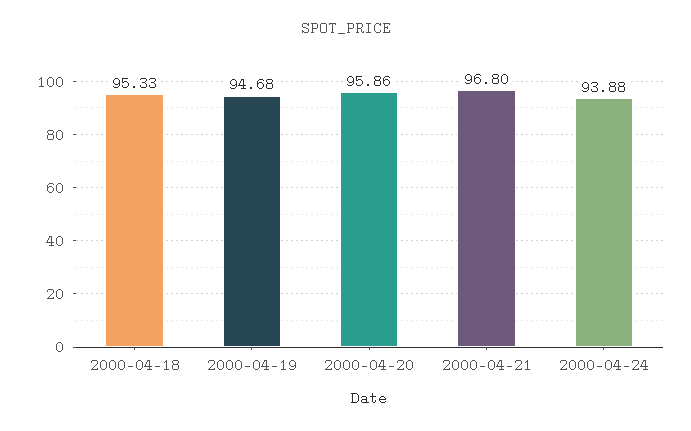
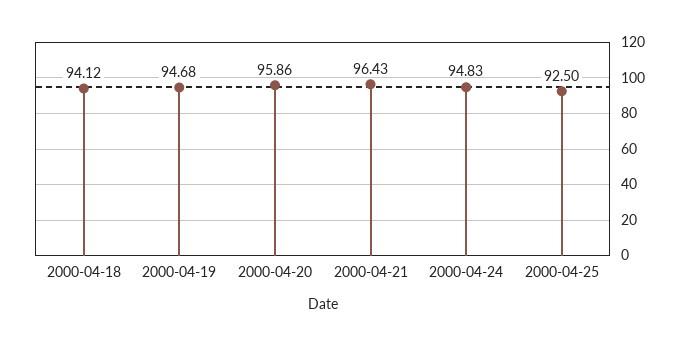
2000-04-18: 95.33 -> 94.12
2000-04-21: 96.8 -> 96.43
2000-04-24: 93.88 -> 94.83
2000-04-25: none -> 92.5

